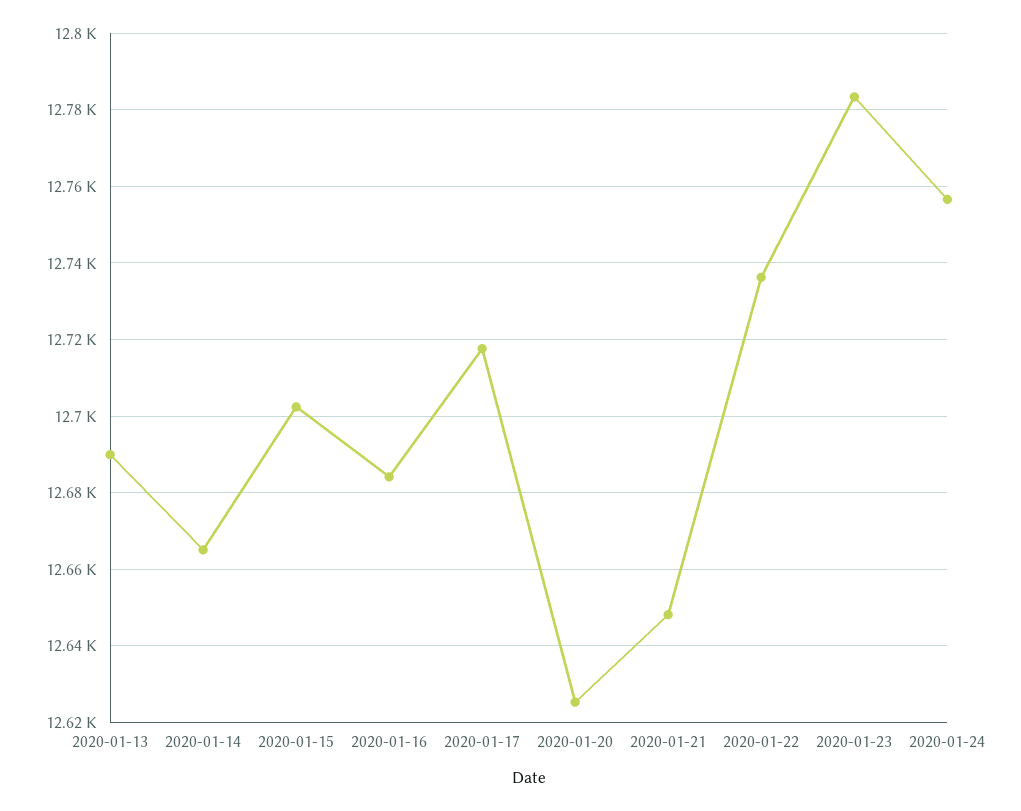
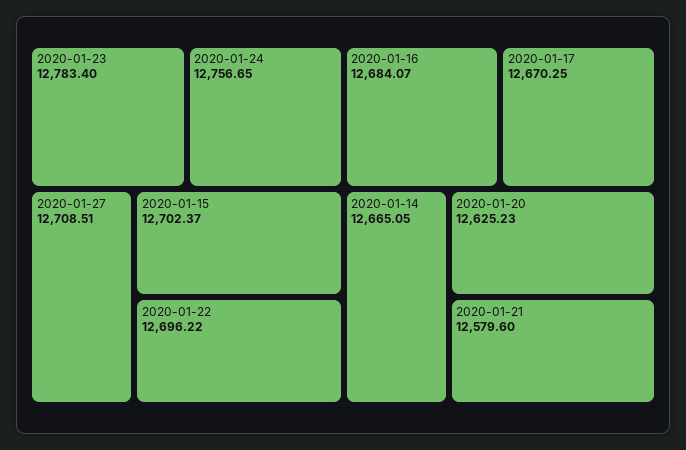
2020-01-13: 12690 -> none
2020-01-17: 12718 -> 12670.25
2020-01-21: 12648 -> 12579.6
2020-01-22: 12736 -> 12696.22
2020-01-27: none -> 12708.51

